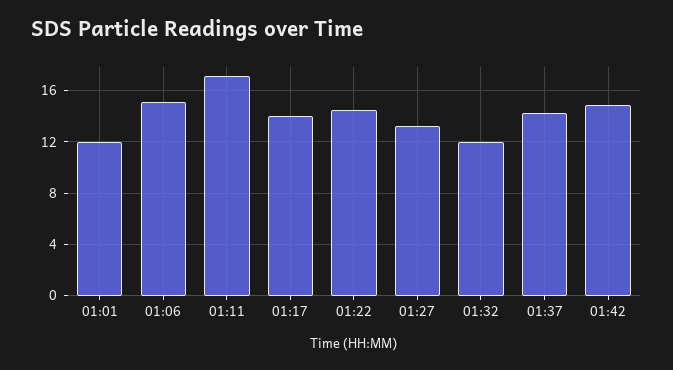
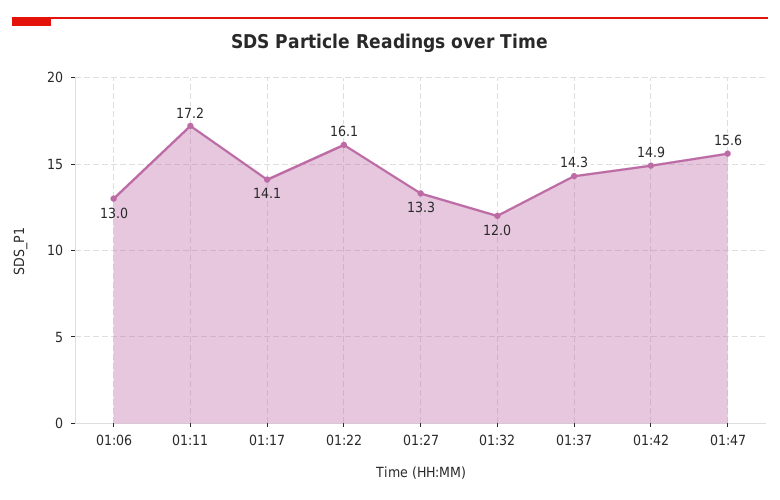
01:01: 12 -> none
01:06: 15 -> 13
01:22: 14.5 -> 16.1
01:47: none -> 15.6

